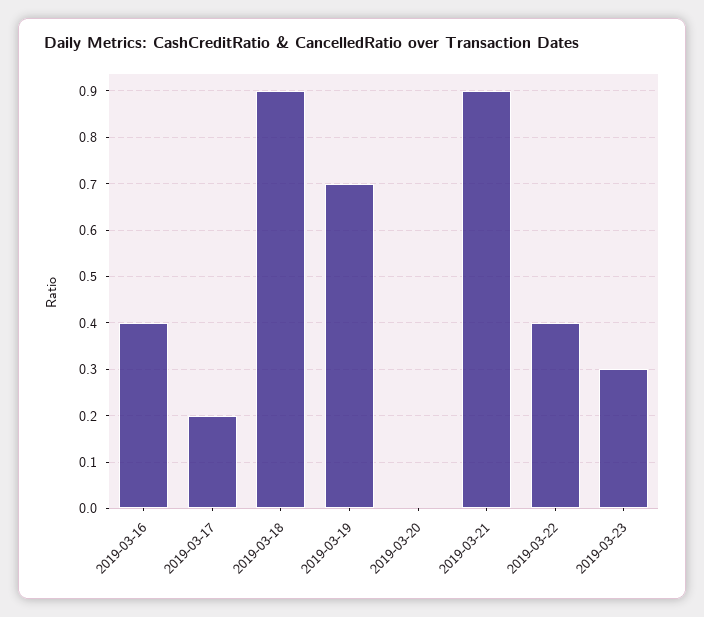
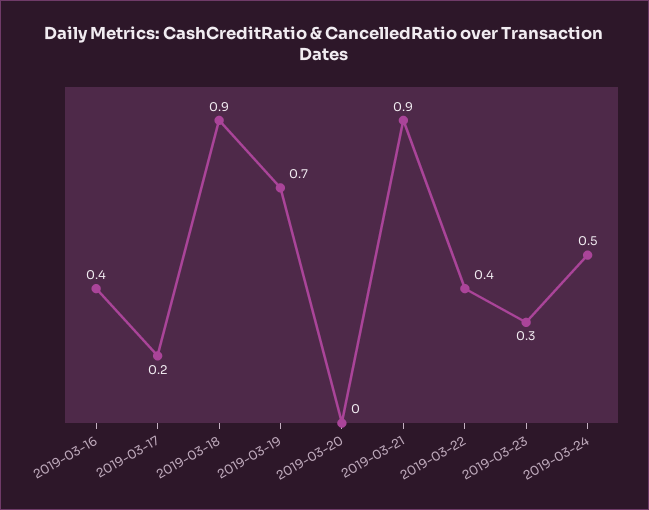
2019-03-24: none -> 0.5

